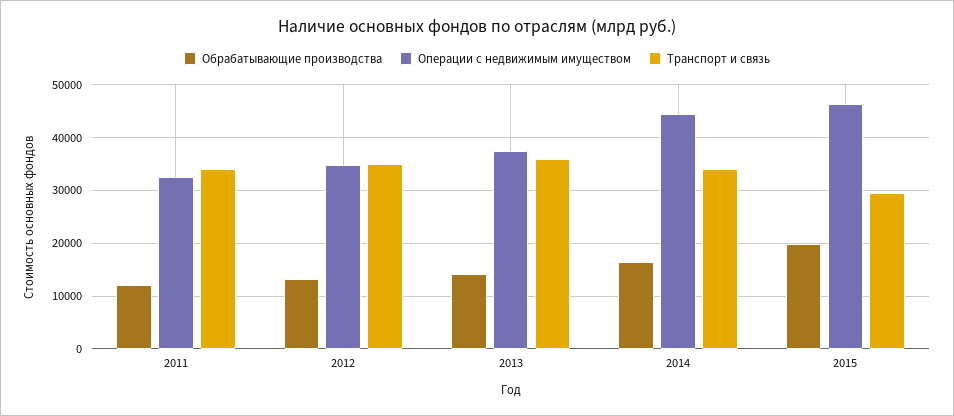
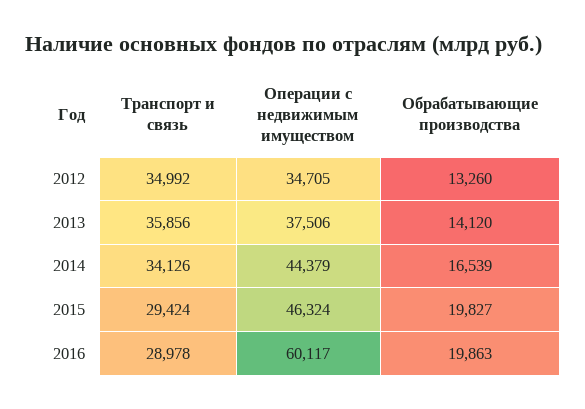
Обрабатывающие производства, 2011: 12000 -> none
Операции с недвижимым имуществом, 2011: 32000 -> none
Транспорт и связь, 2011: 34000 -> none
Транспорт и связь, 2016: none -> 28978
Операции с недвижимым имуществом, 2016: none -> 60117
Обрабатывающие производства, 2016: none -> 19863

